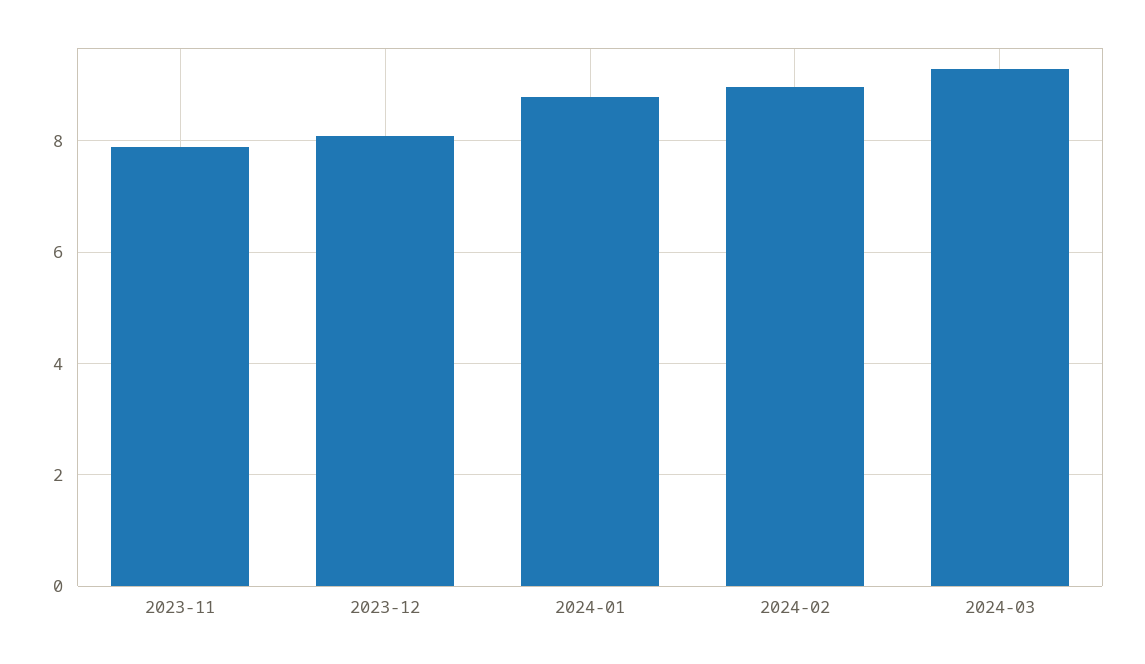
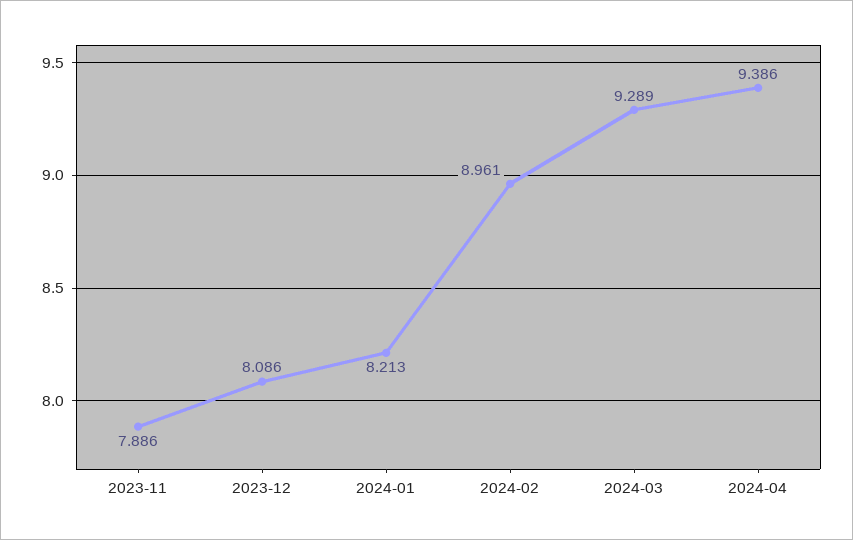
2024-01: 8.8 -> 8.213
2024-04: none -> 9.386

